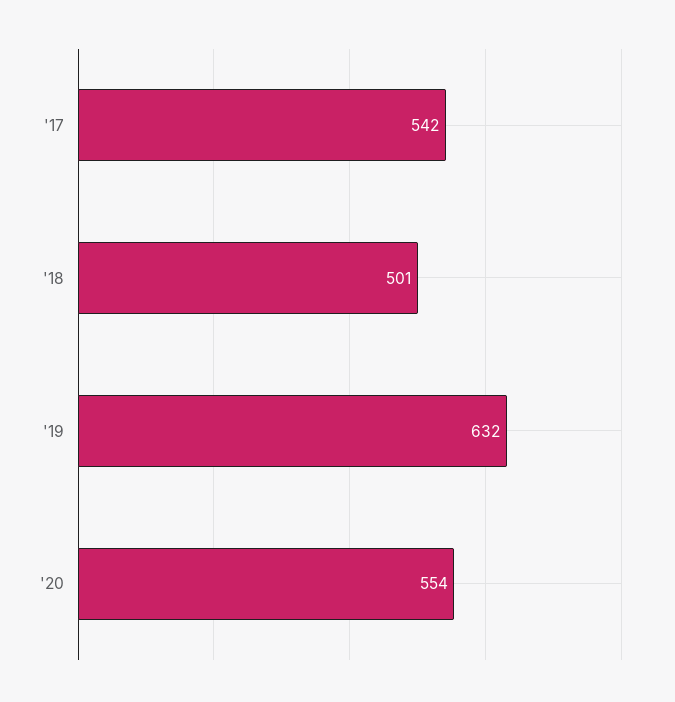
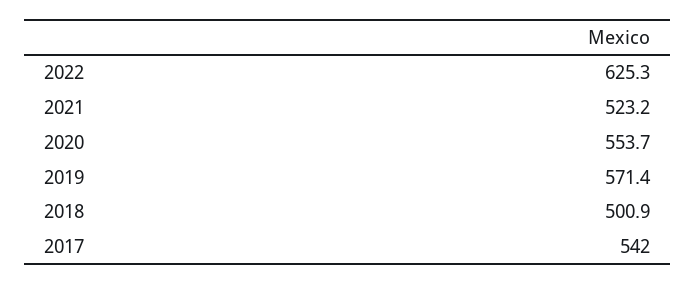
'19: 632 -> 571.4
2022: none -> 625.3
2021: none -> 523.2

